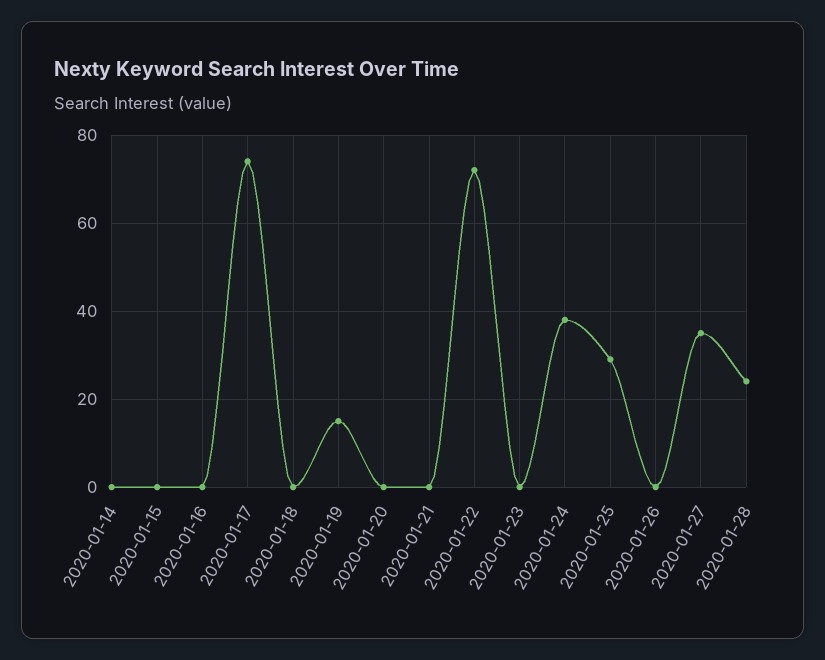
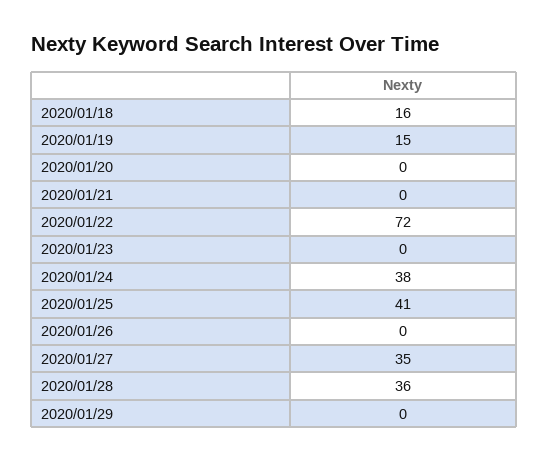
2020-01-14: 0 -> none
2020-01-15: 0 -> none
2020-01-16: 0 -> none
2020-01-17: 75 -> none
2020-01-18: 0 -> 16
2020-01-25: 30 -> 41
2020-01-28: 25 -> 36
2020/01/29: none -> 0

